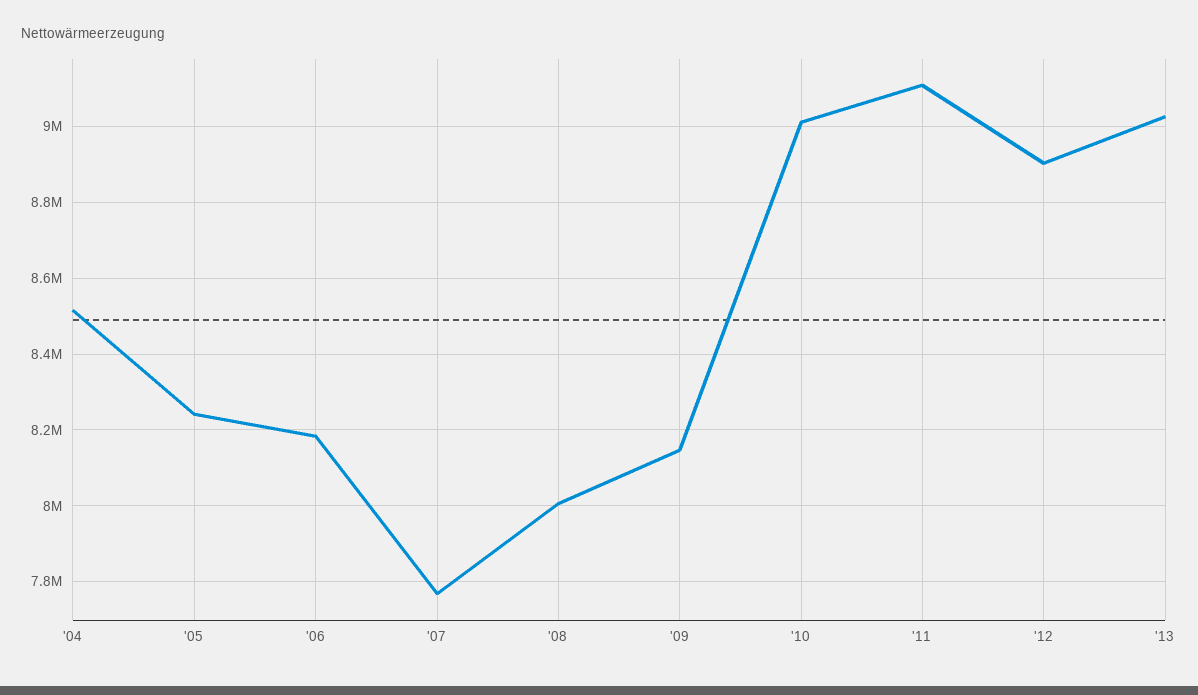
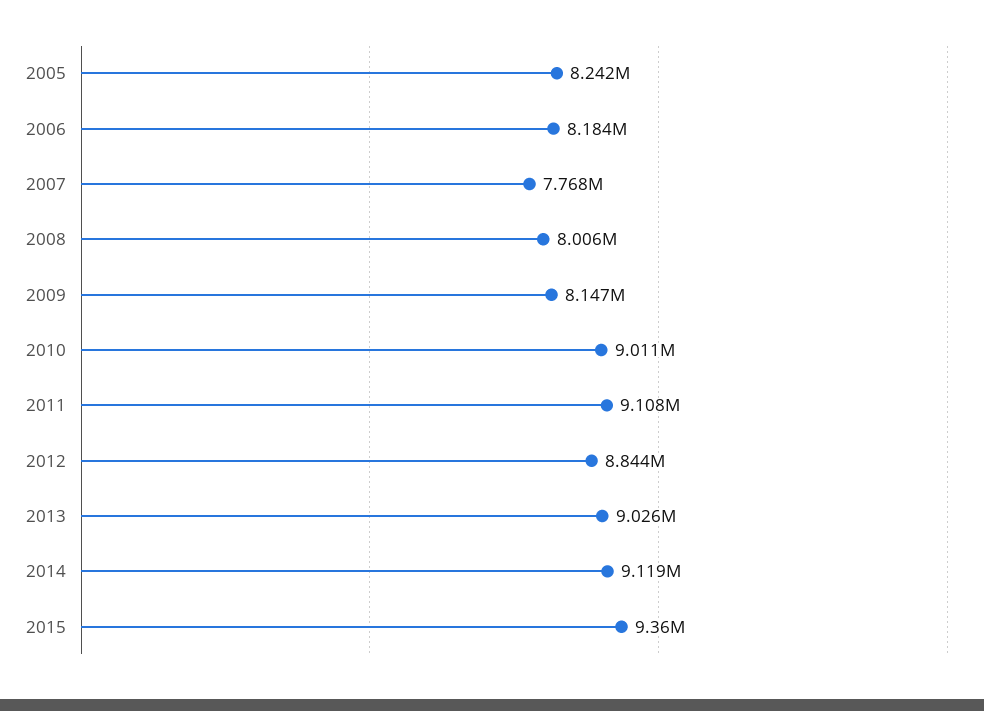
'04: 8520000 -> none
'12: 8900000 -> 8844000
2014: none -> 9119000
2015: none -> 9360000

